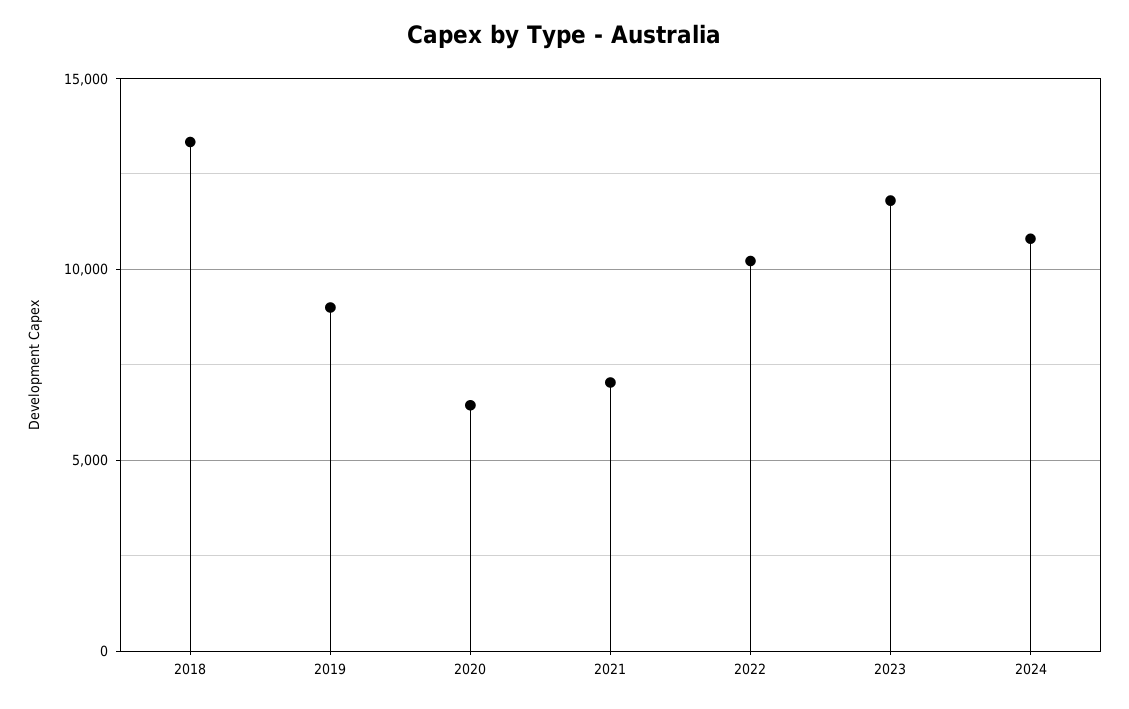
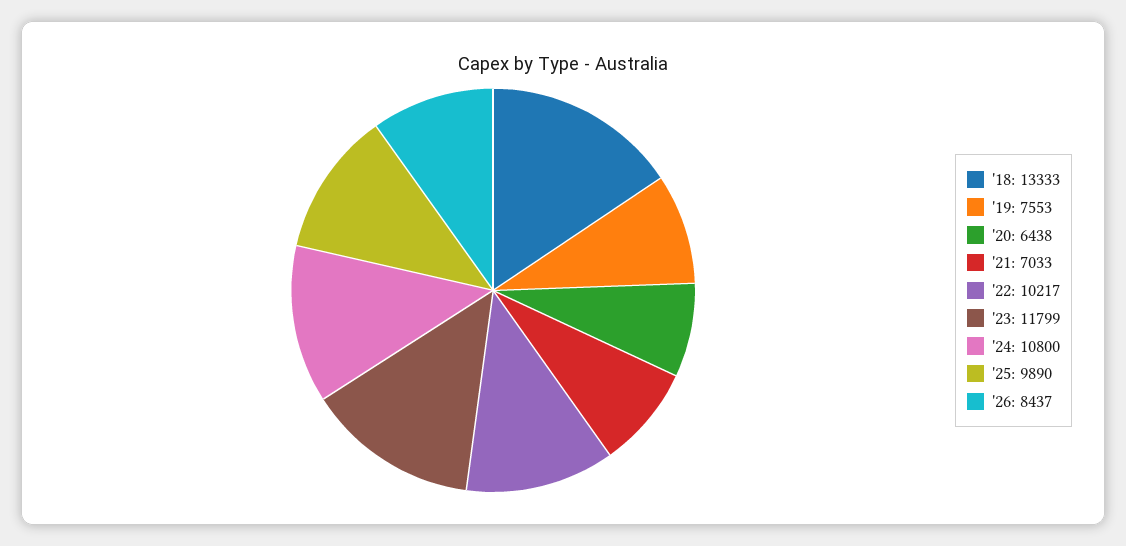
2019: 9000 -> 7553
'25: none -> 9890
'26: none -> 8437

